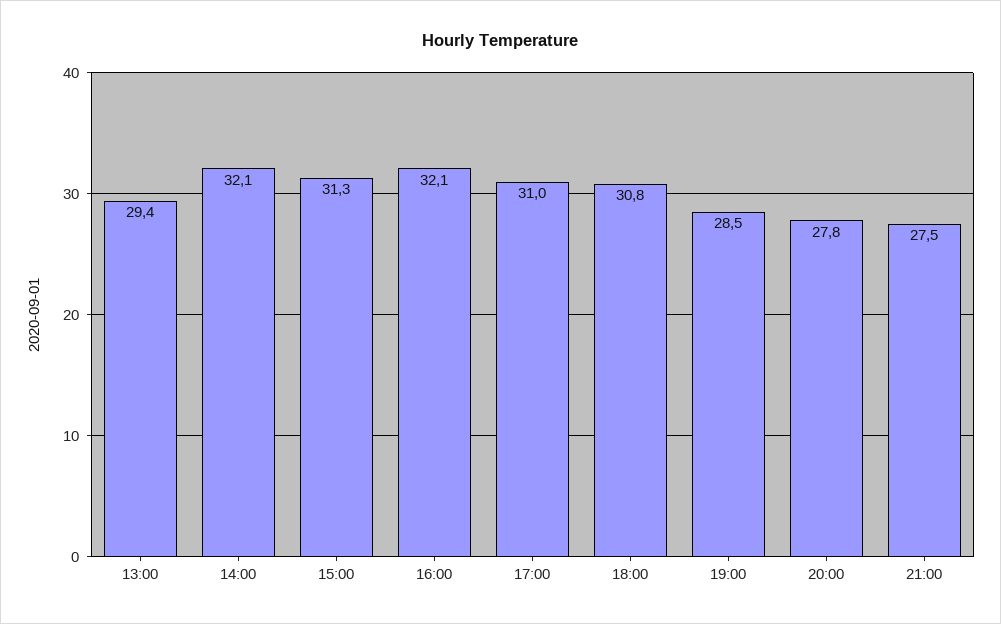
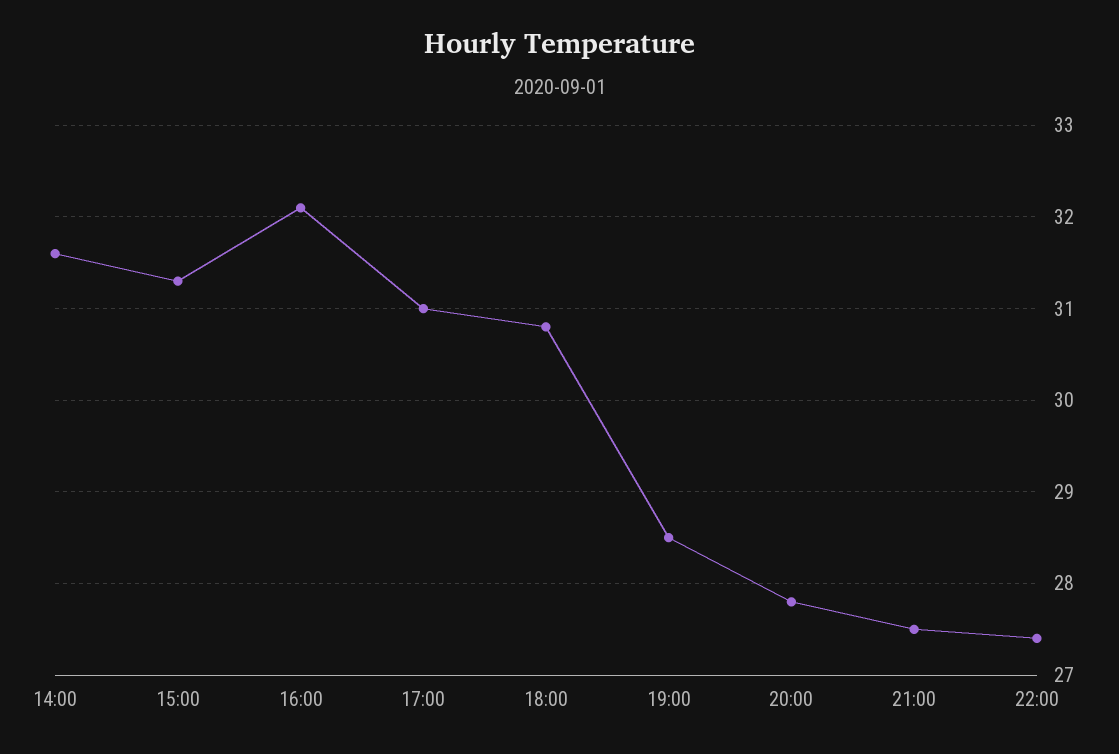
13:00: 29.4 -> none
14:00: 32.1 -> 31.6
22:00: none -> 27.4

